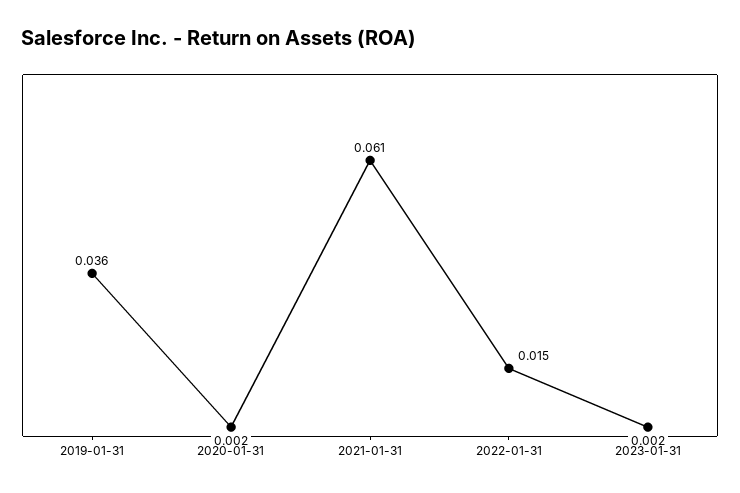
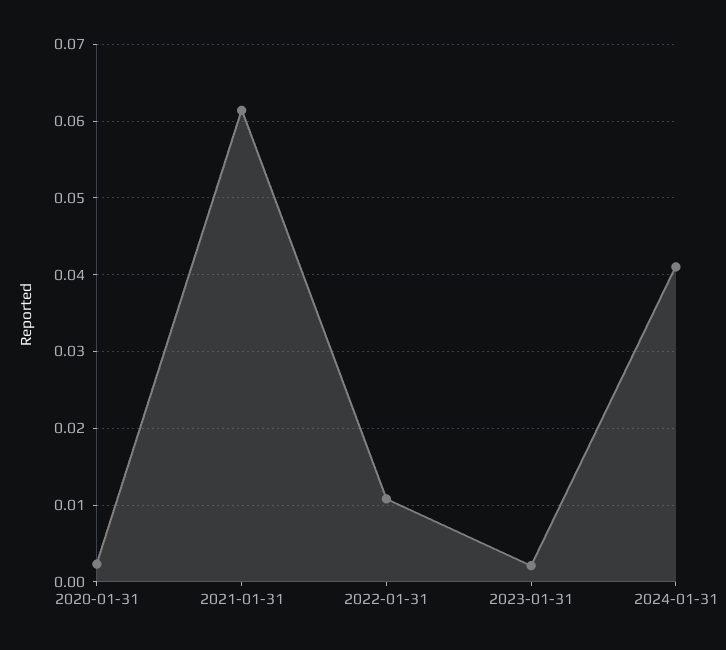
2019-01-31: 0.036 -> none
2022-01-31: 0.015 -> 0.011
2024-01-31: none -> 0.041

